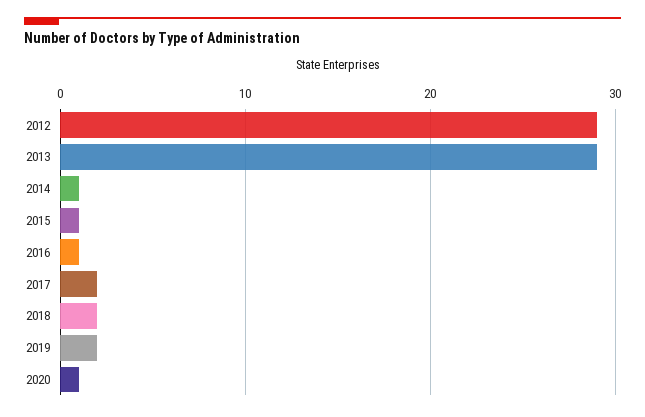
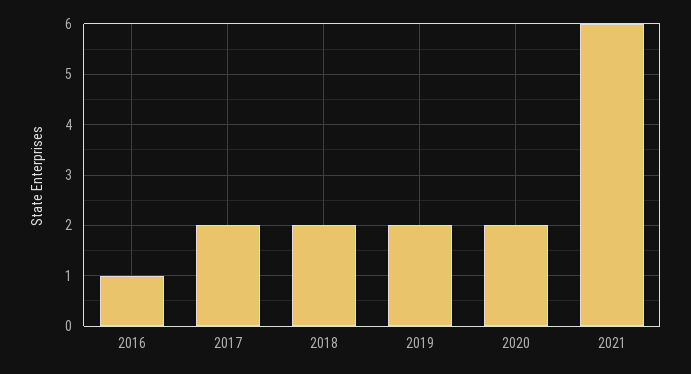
2012: 29 -> none
2013: 29 -> none
2014: 1 -> none
2015: 1 -> none
2020: 1 -> 2
2021: none -> 6

